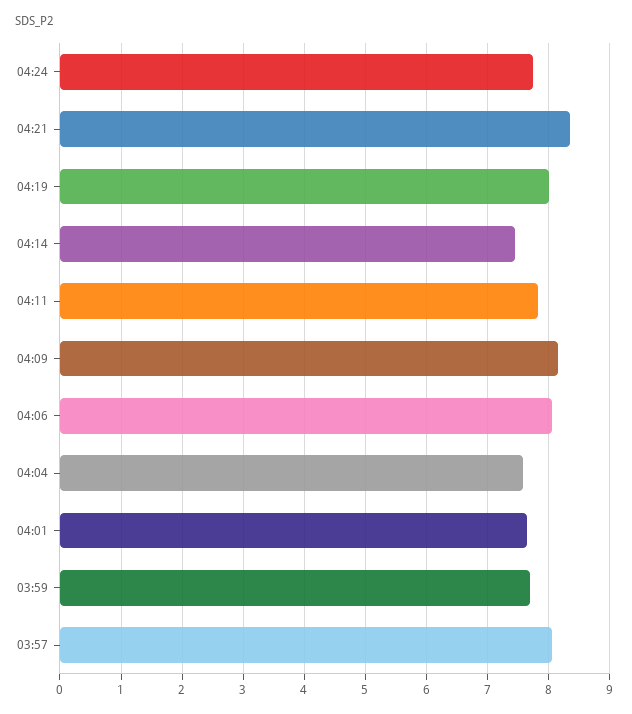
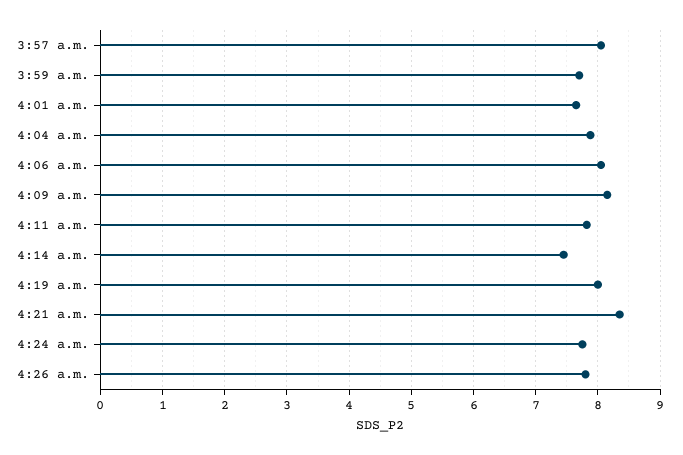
04:04: 7.6 -> 7.9
4:26 a.m.: none -> 7.8

